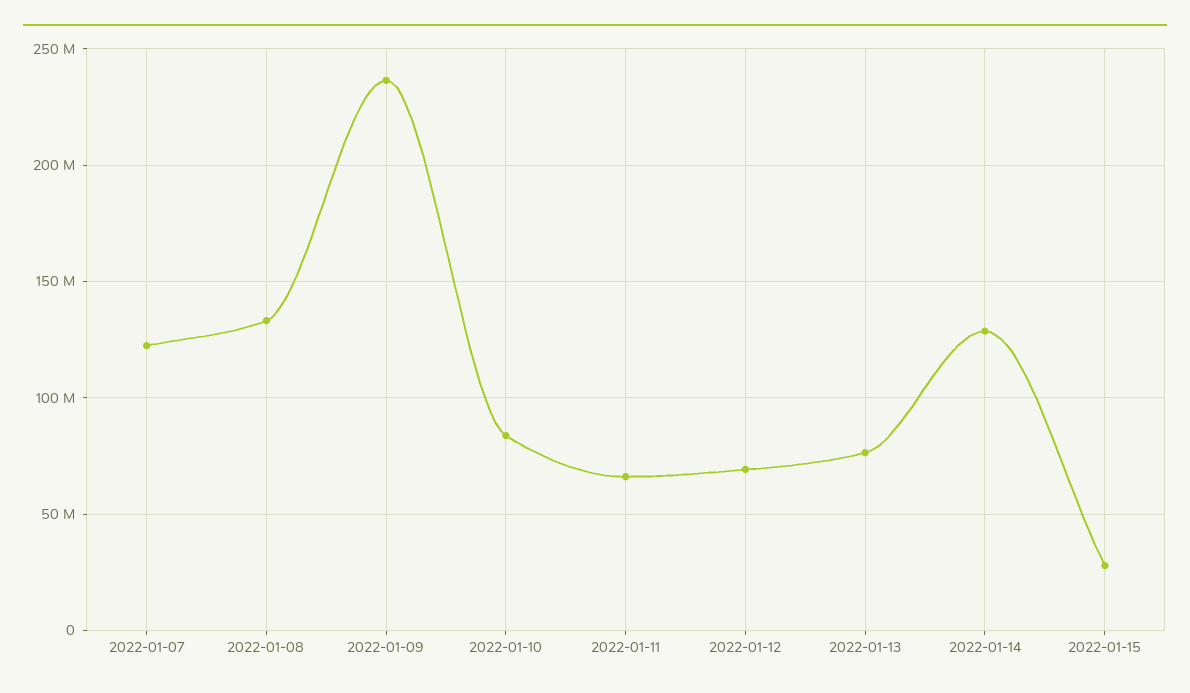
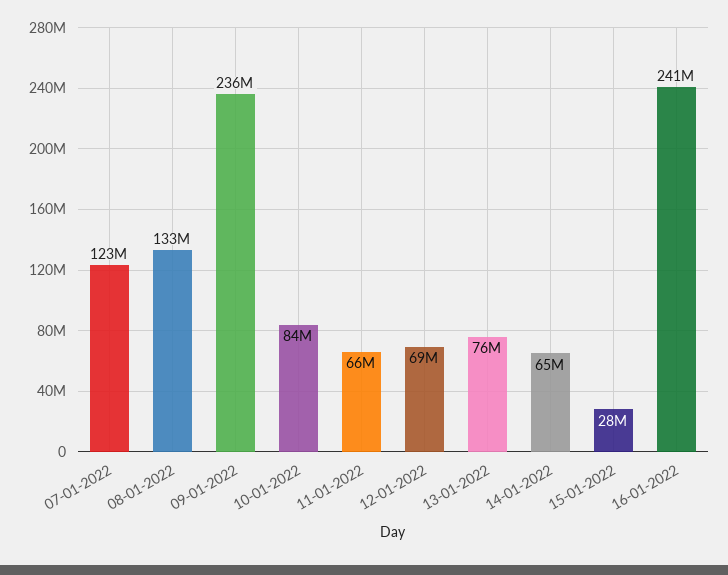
2022-01-14: 130000000 -> 65000000
16-01-2022: none -> 241000000

